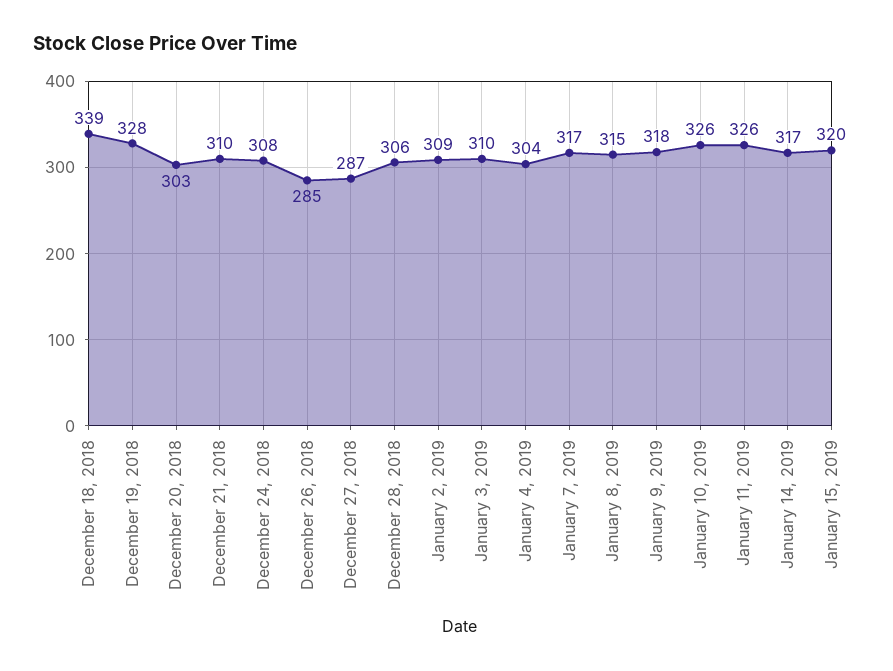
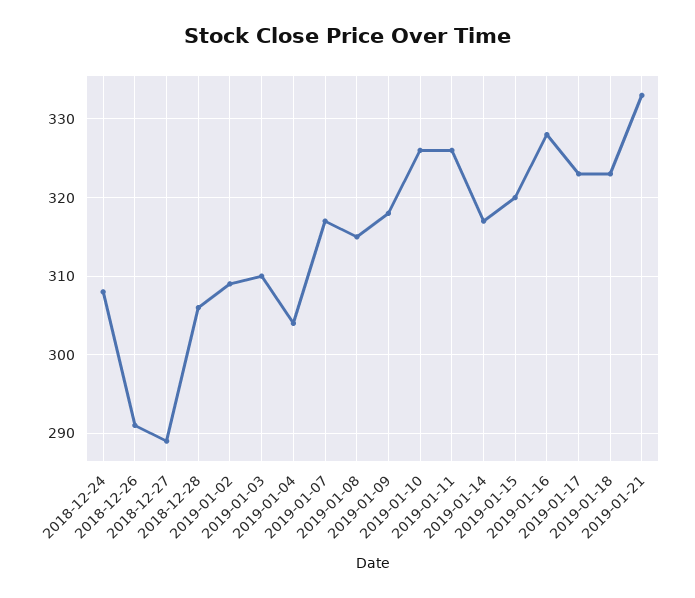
December 18, 2018: 339 -> none
December 19, 2018: 328 -> none
December 20, 2018: 303 -> none
December 21, 2018: 310 -> none
December 26, 2018: 285 -> 291
December 27, 2018: 287 -> 289
2019-01-16: none -> 328
2019-01-17: none -> 323
2019-01-18: none -> 323
2019-01-21: none -> 333

